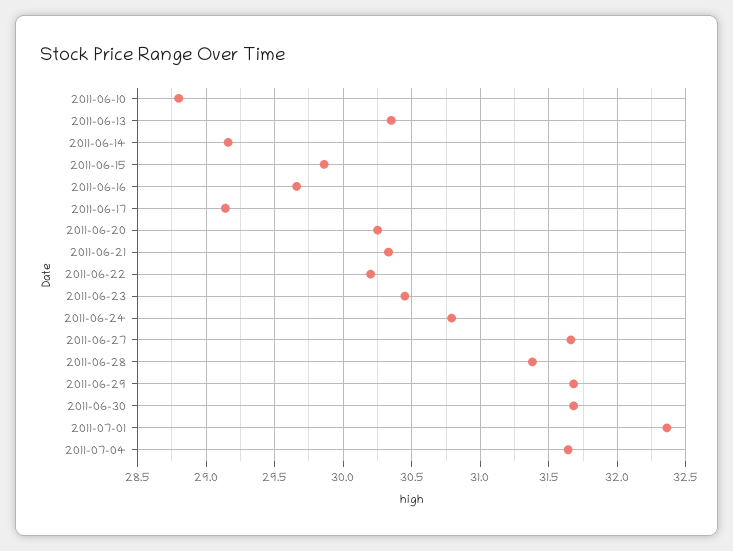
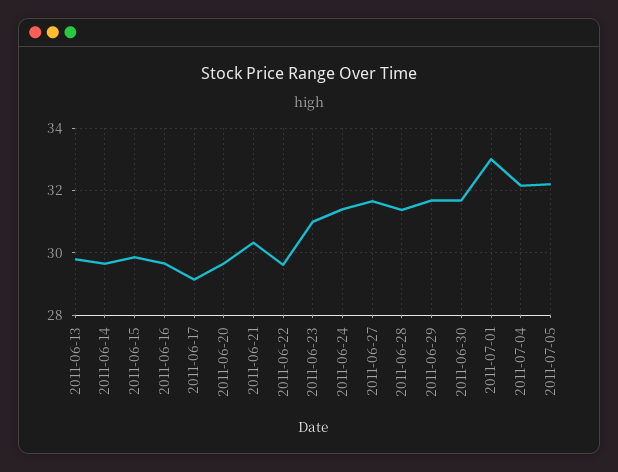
2011-06-10: 28.8 -> none
2011-06-13: 30.35 -> 29.8
2011-06-14: 29.15 -> 29.6
2011-06-20: 30.25 -> 29.6
2011-06-22: 30.2 -> 29.6
2011-06-23: 30.45 -> 31
2011-06-24: 30.8 -> 31.4
2011-07-01: 32.35 -> 33
2011-07-04: 31.65 -> 32.2
2011-07-05: none -> 32.2

